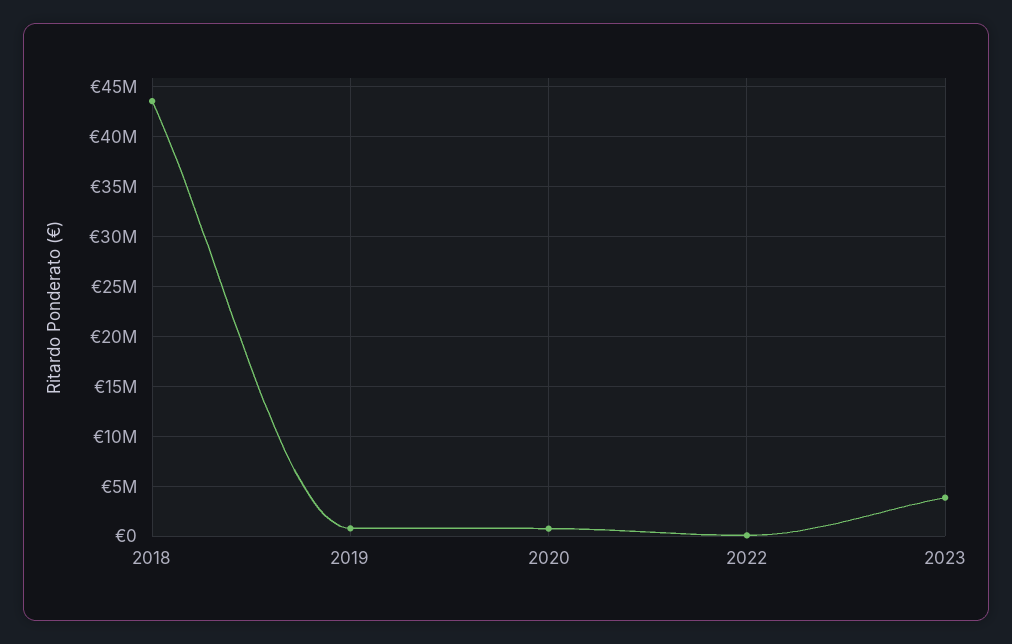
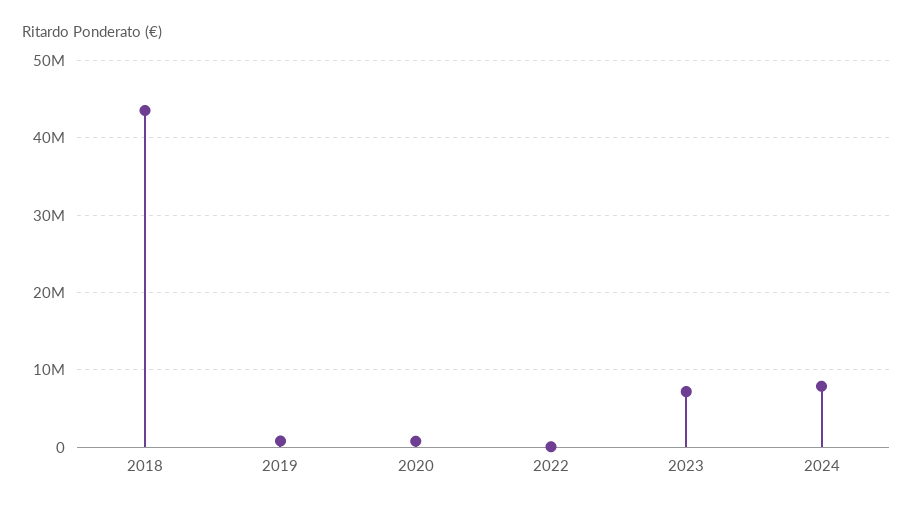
2023: 4000000 -> 7000000
2024: none -> 8000000

